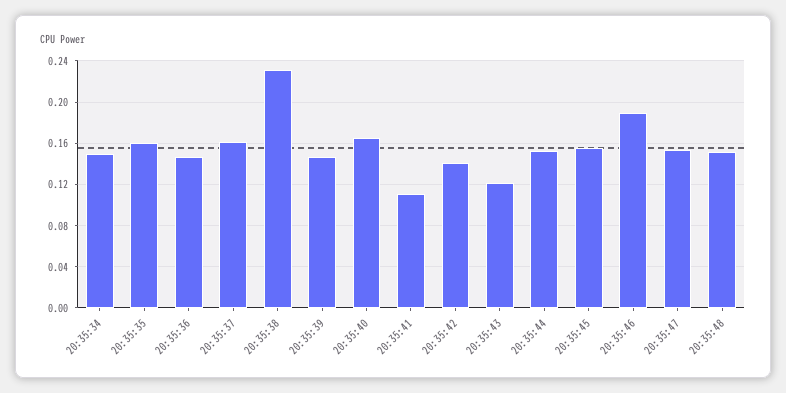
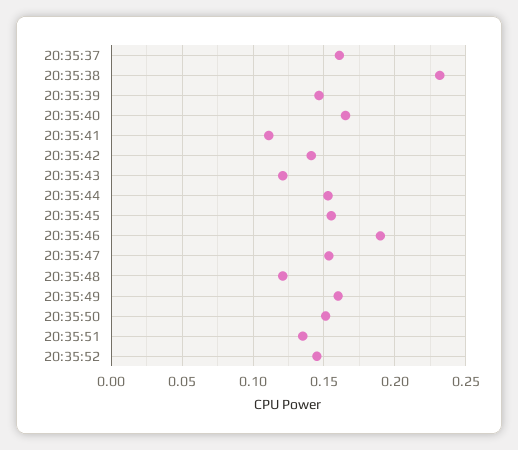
20:35:34: 0.15 -> none
20:35:35: 0.16 -> none
20:35:36: 0.15 -> none
20:35:48: 0.15 -> 0.12
20:35:49: none -> 0.16
20:35:50: none -> 0.15
20:35:51: none -> 0.135
20:35:52: none -> 0.145

